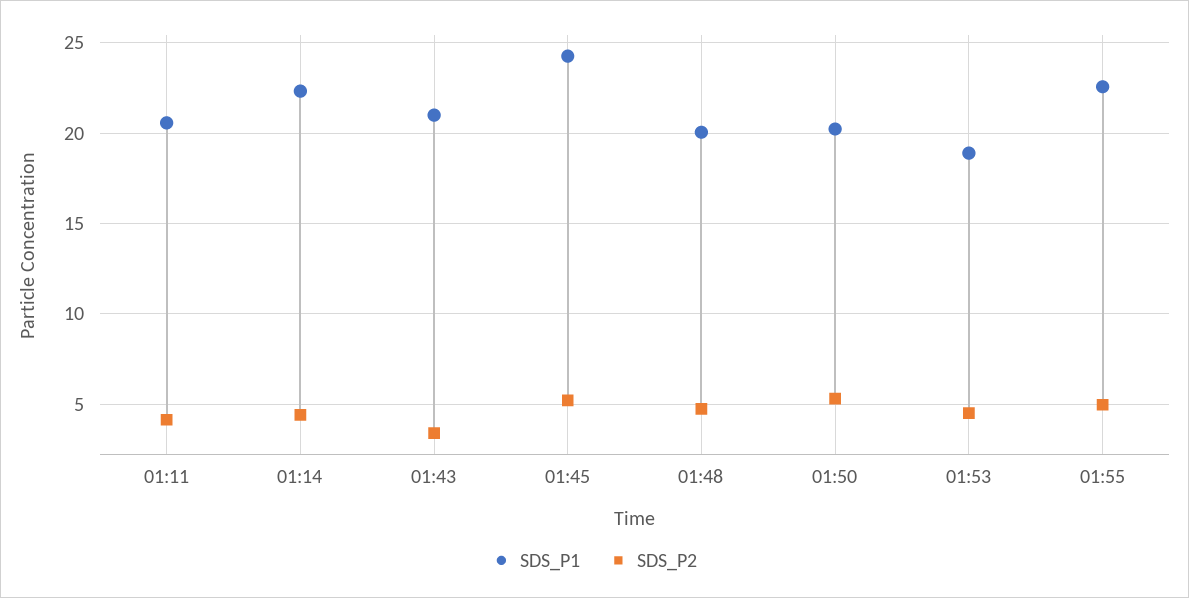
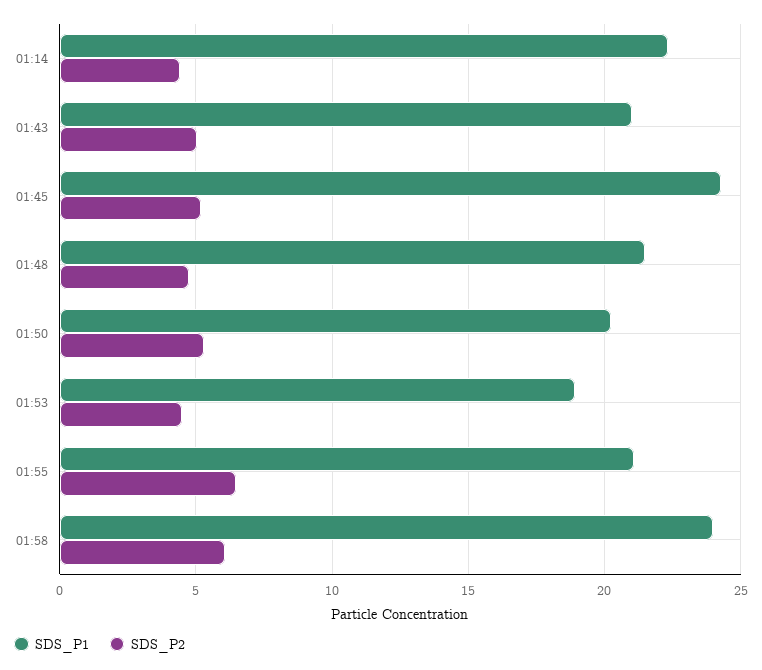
SDS_P1, 01:11: 20.5 -> none
SDS_P2, 01:11: 4 -> none
SDS_P2, 01:43: 3.5 -> 5
SDS_P1, 01:48: 20 -> 21.5
SDS_P1, 01:55: 22.5 -> 21
SDS_P2, 01:55: 5 -> 6.5
SDS_P1, 01:58: none -> 24
SDS_P2, 01:58: none -> 6

